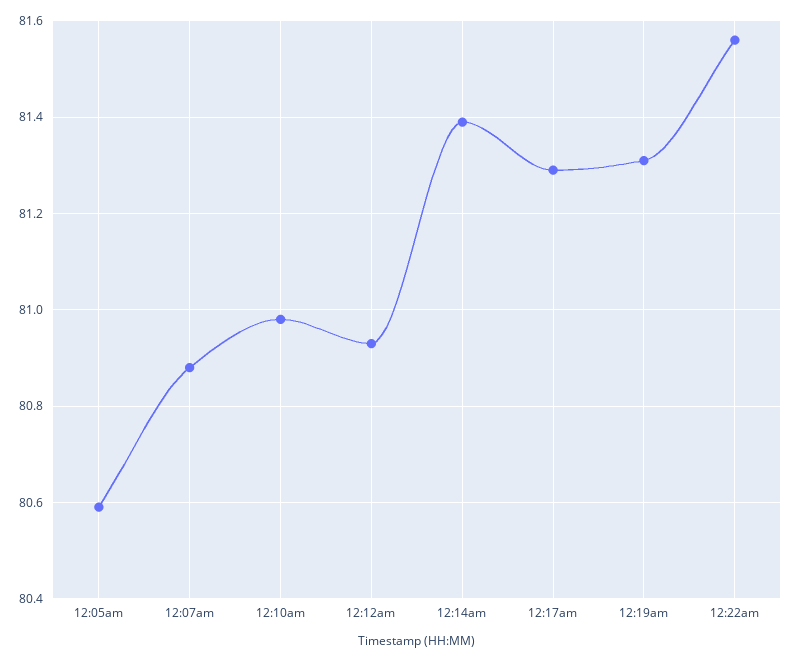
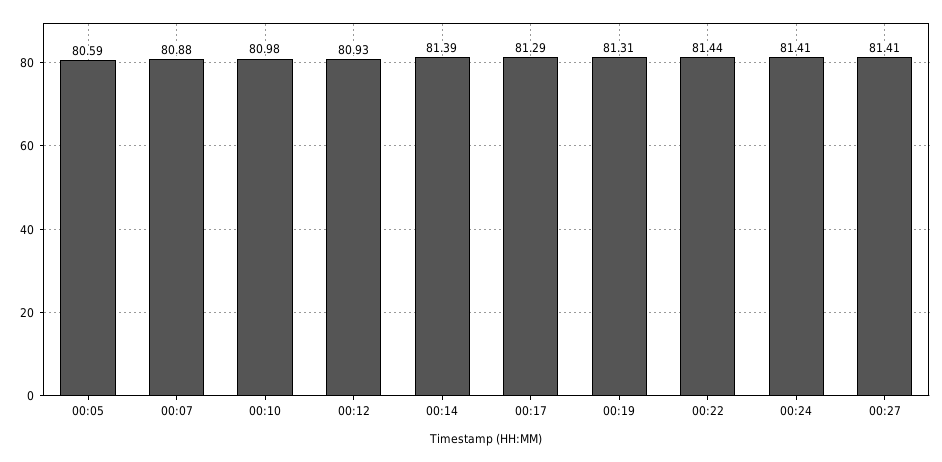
12:22am: 81.55 -> 81.44
00:24: none -> 81.41
00:27: none -> 81.41

